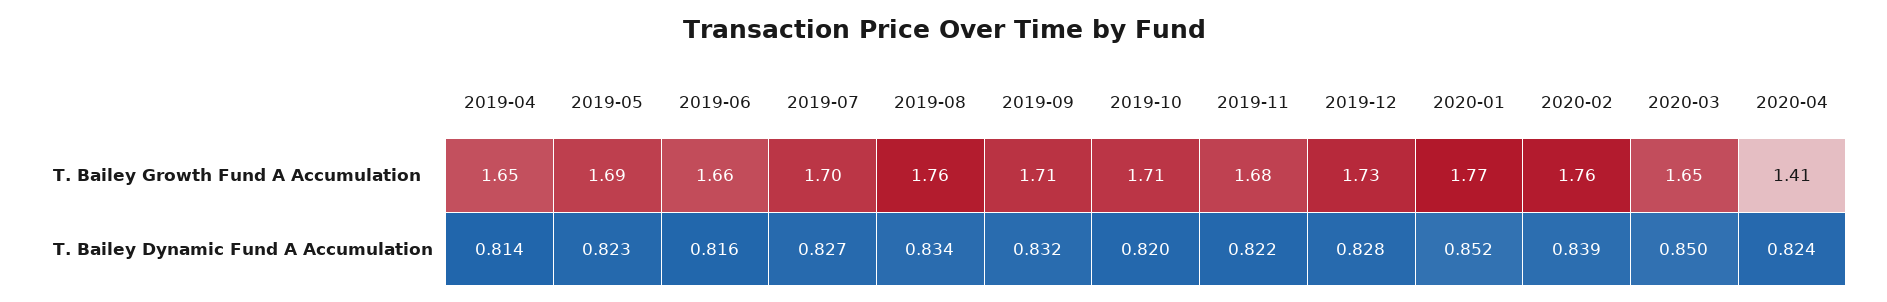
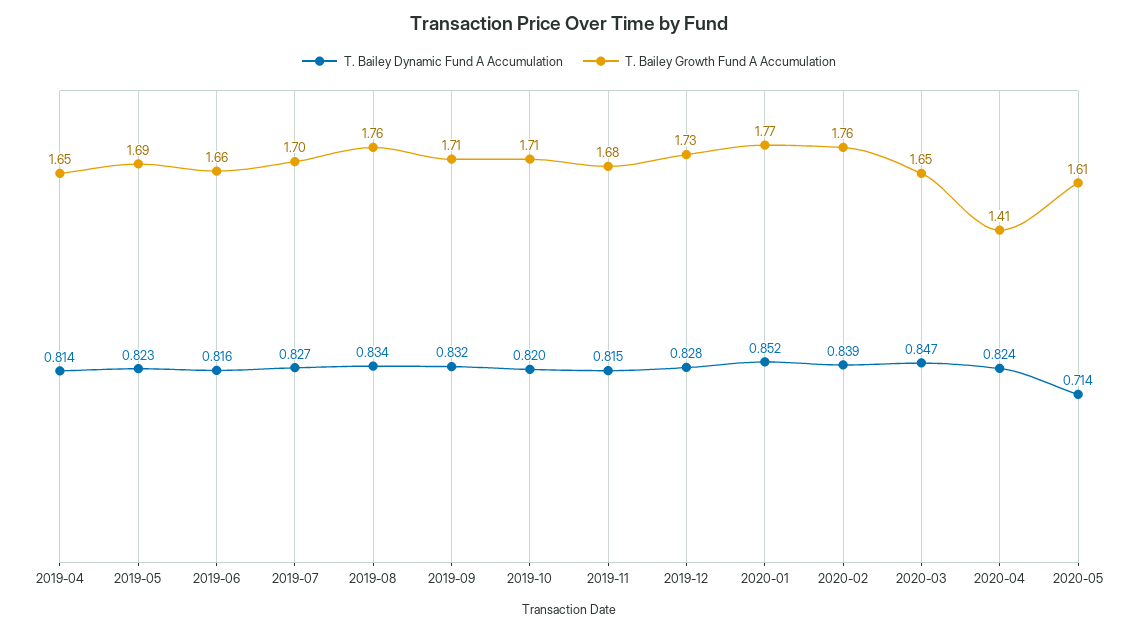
T. Bailey Dynamic Fund A Accumulation, 2019-11: 0.822 -> 0.815
T. Bailey Dynamic Fund A Accumulation, 2020-03: 0.85 -> 0.847
T. Bailey Dynamic Fund A Accumulation, 2020-05: none -> 0.714
T. Bailey Growth Fund A Accumulation, 2020-05: none -> 1.61

